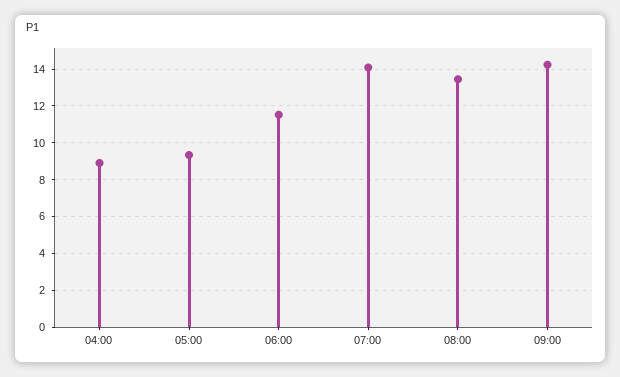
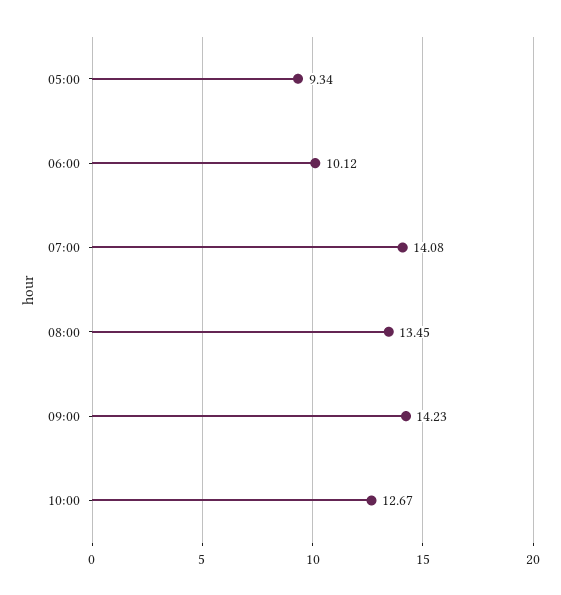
04:00: 9 -> none
06:00: 11.5 -> 10.12
10:00: none -> 12.67

